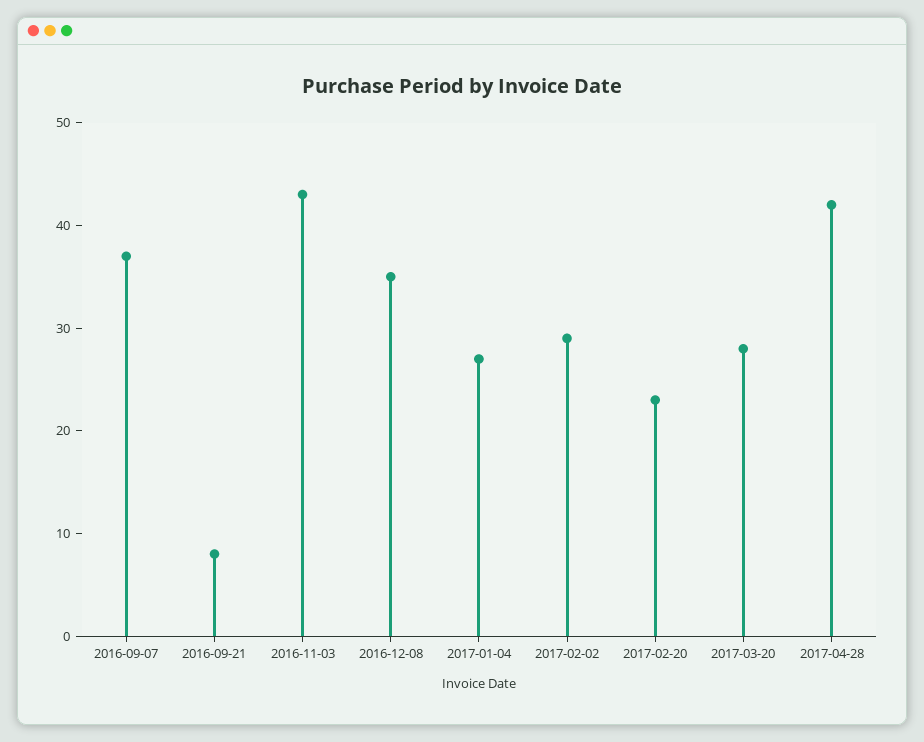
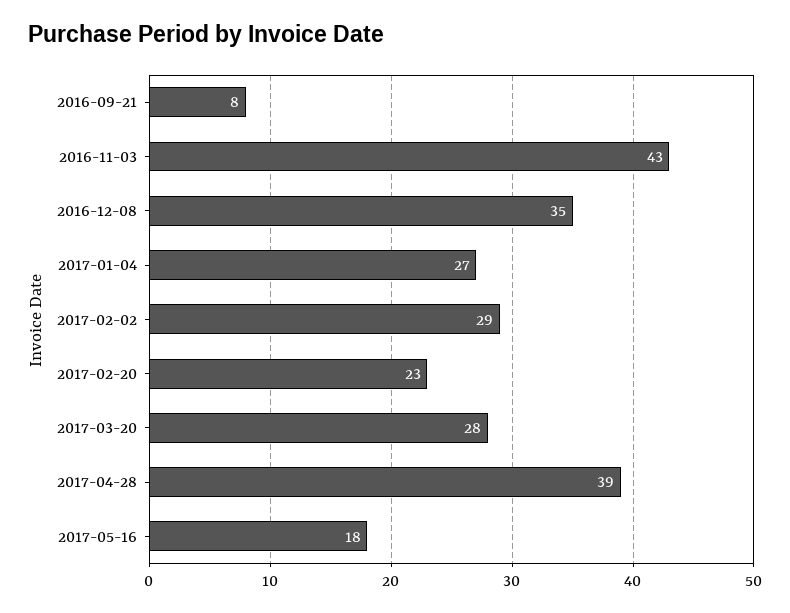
2016-09-07: 37 -> none
2017-04-28: 42 -> 39
2017-05-16: none -> 18

